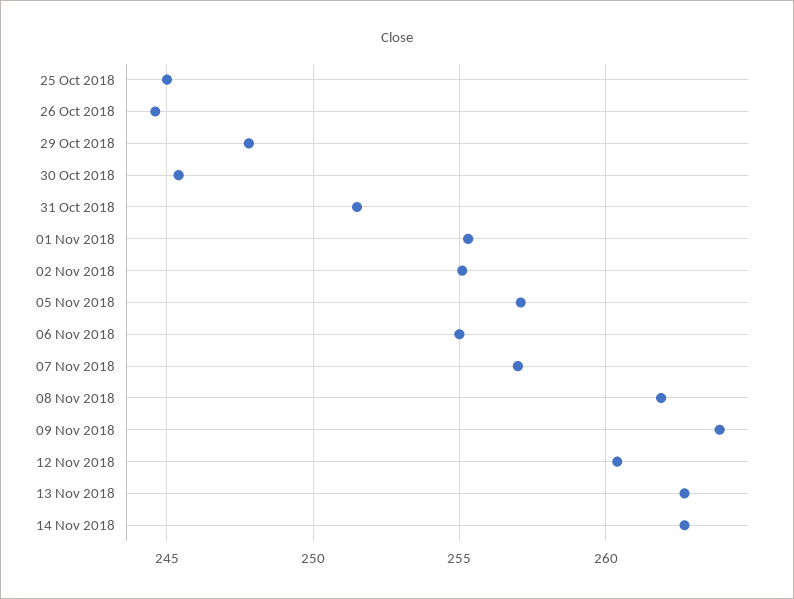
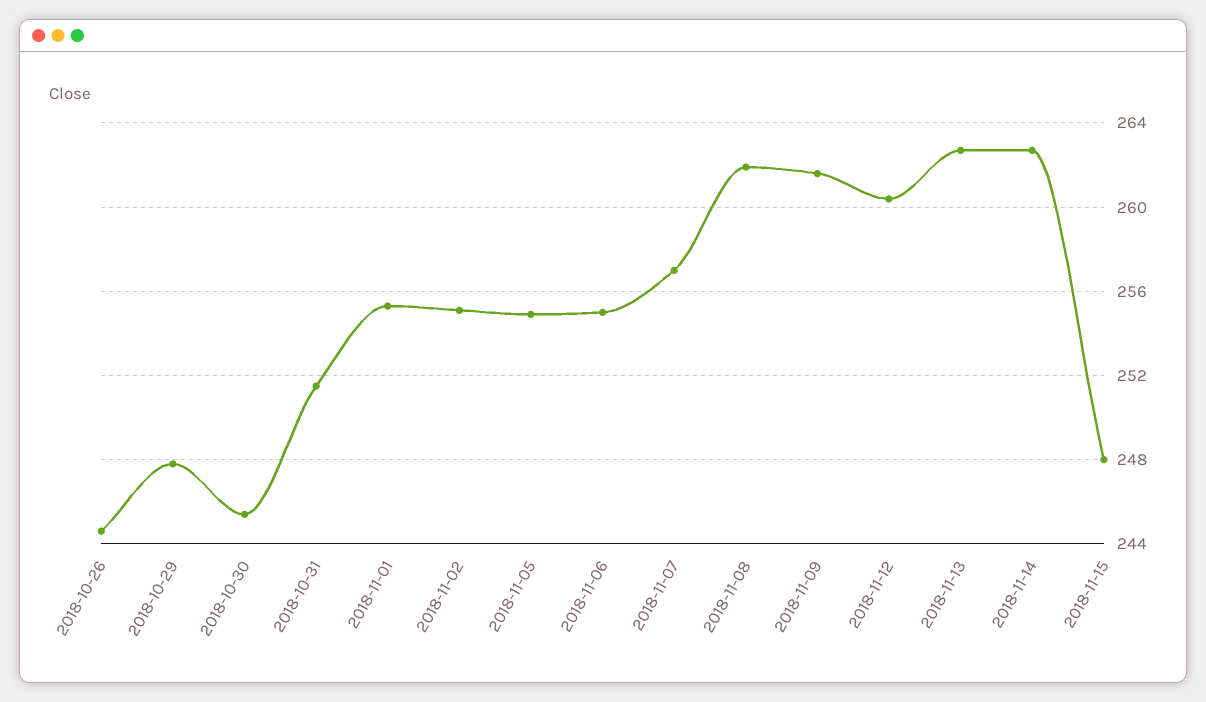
25 Oct 2018: 245 -> none
05 Nov 2018: 257 -> 255
09 Nov 2018: 264 -> 261.5
2018-11-15: none -> 248

